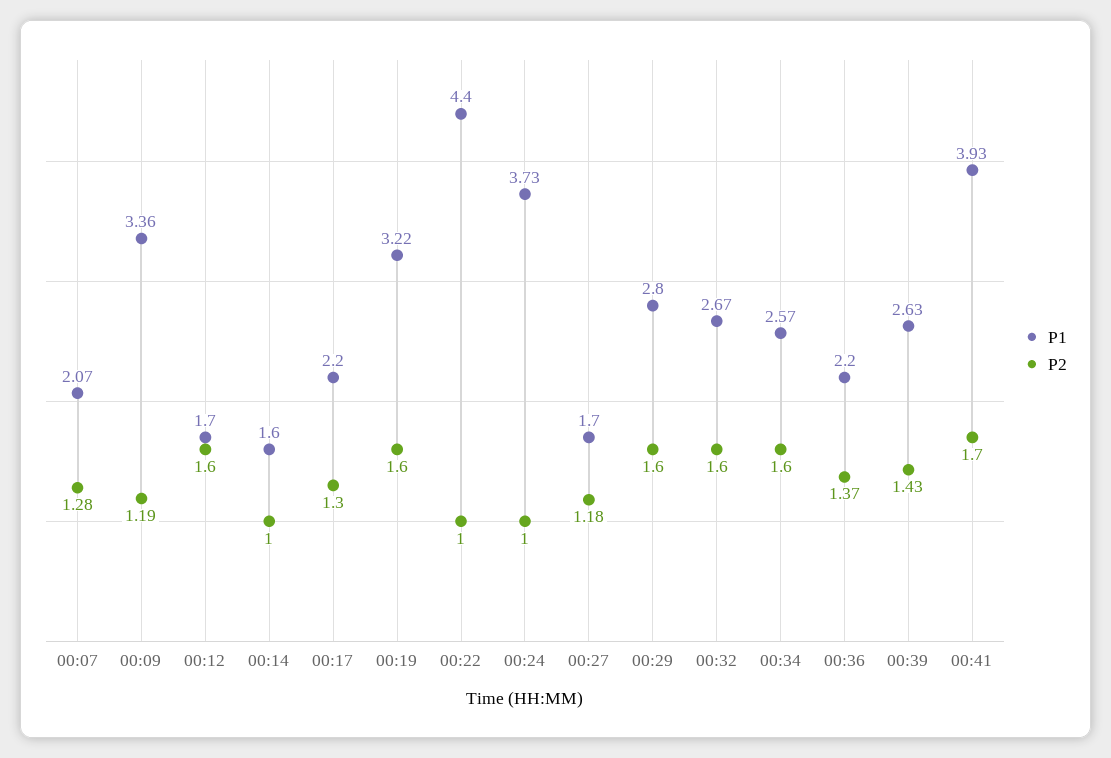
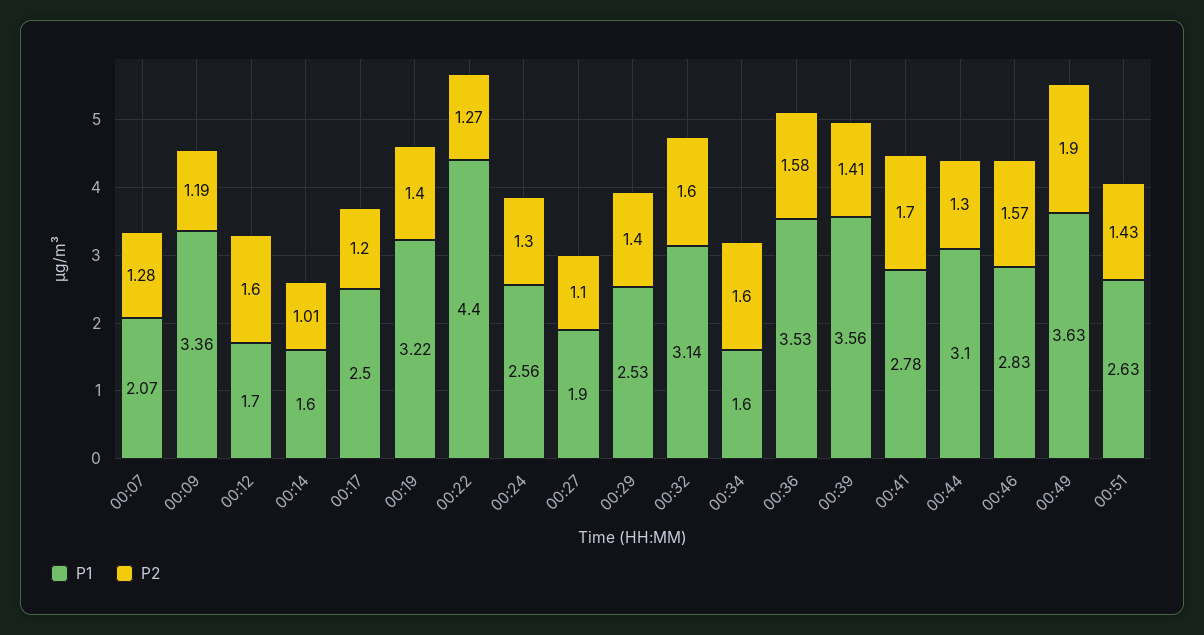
P2, 00:14: 1 -> 1.01
P1, 00:17: 2.2 -> 2.5
P2, 00:17: 1.3 -> 1.2
P2, 00:19: 1.6 -> 1.4
P2, 00:22: 1 -> 1.27
P1, 00:24: 3.73 -> 2.56
P2, 00:24: 1 -> 1.3
P1, 00:27: 1.7 -> 1.9
P2, 00:27: 1.18 -> 1.1
P1, 00:29: 2.8 -> 2.53
P2, 00:29: 1.6 -> 1.4
P1, 00:32: 2.67 -> 3.14
P1, 00:34: 2.57 -> 1.6
P1, 00:36: 2.2 -> 3.53
P2, 00:36: 1.37 -> 1.58
P1, 00:39: 2.63 -> 3.56
P2, 00:39: 1.43 -> 1.41
P1, 00:41: 3.93 -> 2.78
P1, 00:44: none -> 3.1
P2, 00:44: none -> 1.3
P1, 00:46: none -> 2.83
P2, 00:46: none -> 1.57
P1, 00:49: none -> 3.63
P2, 00:49: none -> 1.9
P1, 00:51: none -> 2.63
P2, 00:51: none -> 1.43

